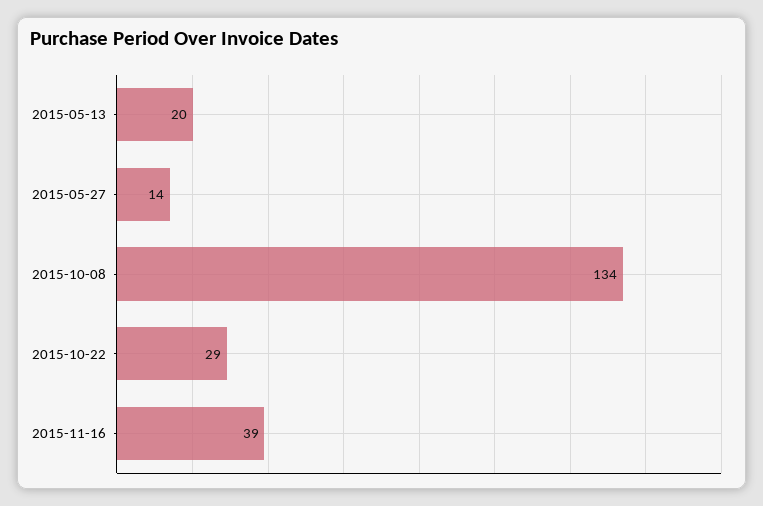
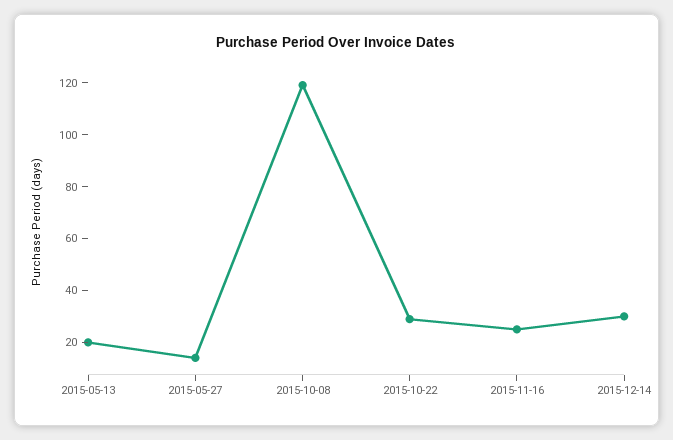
2015-10-08: 134 -> 120
2015-11-16: 39 -> 25
2015-12-14: none -> 30

